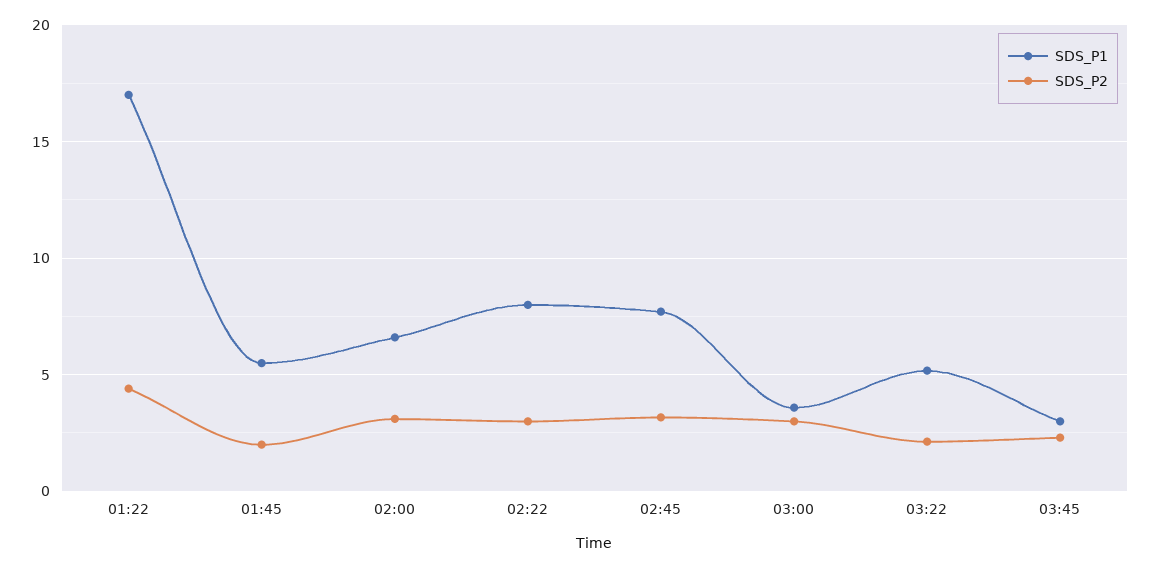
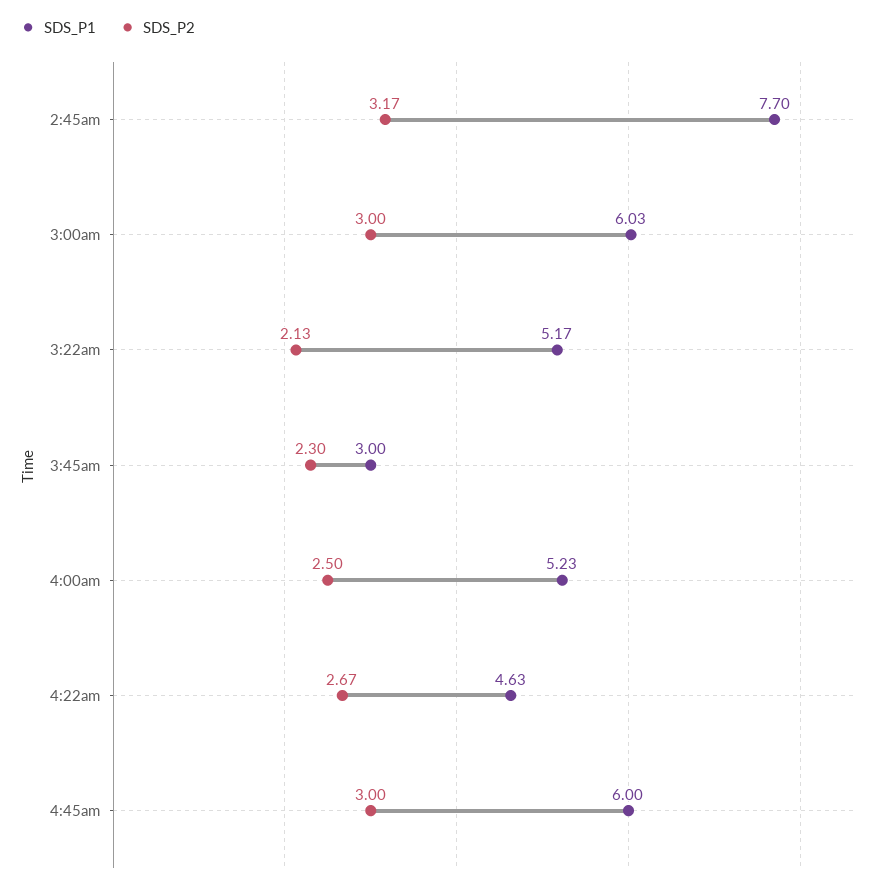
SDS_P1, 01:22: 17 -> none
SDS_P2, 01:22: 4.5 -> none
SDS_P1, 01:45: 5.5 -> none
SDS_P2, 01:45: 2 -> none
SDS_P1, 02:00: 6.5 -> none
SDS_P2, 02:00: 3 -> none
SDS_P1, 02:22: 8 -> none
SDS_P2, 02:22: 3 -> none
SDS_P1, 03:00: 3.5 -> 6.03
SDS_P1, 4:00am: none -> 5.23
SDS_P2, 4:00am: none -> 2.5
SDS_P1, 4:22am: none -> 4.63
SDS_P2, 4:22am: none -> 2.67
SDS_P1, 4:45am: none -> 6
SDS_P2, 4:45am: none -> 3

